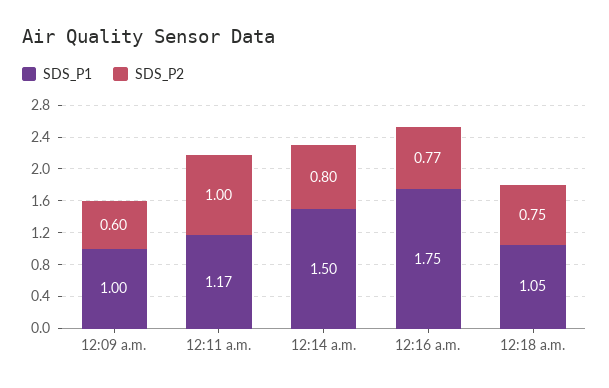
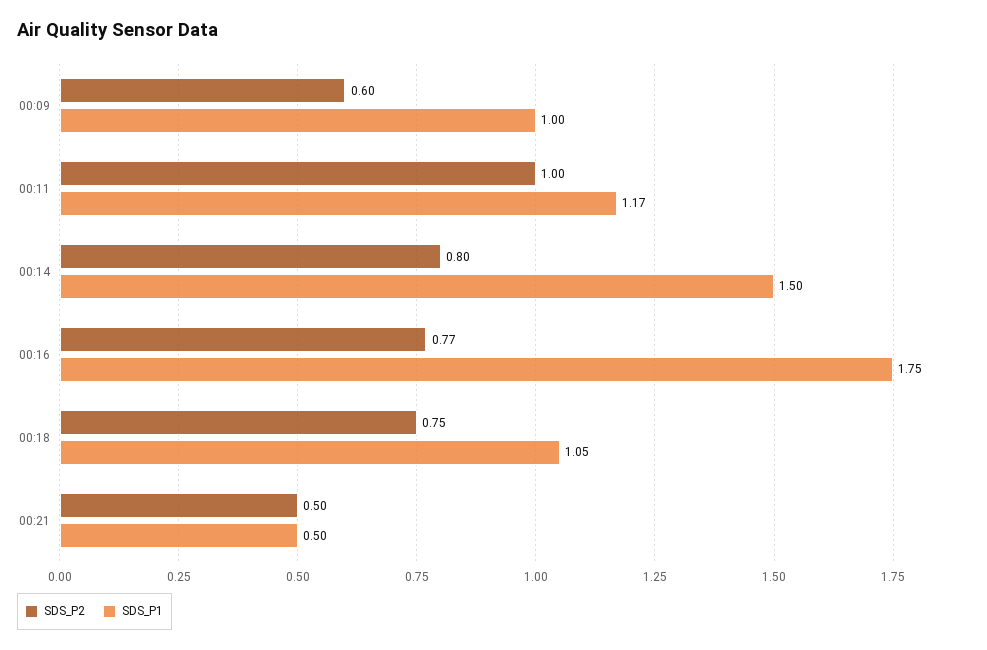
SDS_P2, 00:21: none -> 0.5
SDS_P1, 00:21: none -> 0.5

